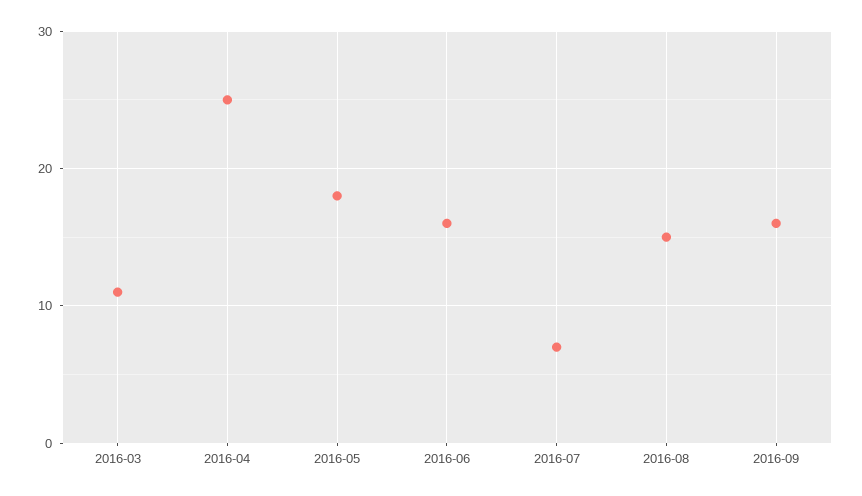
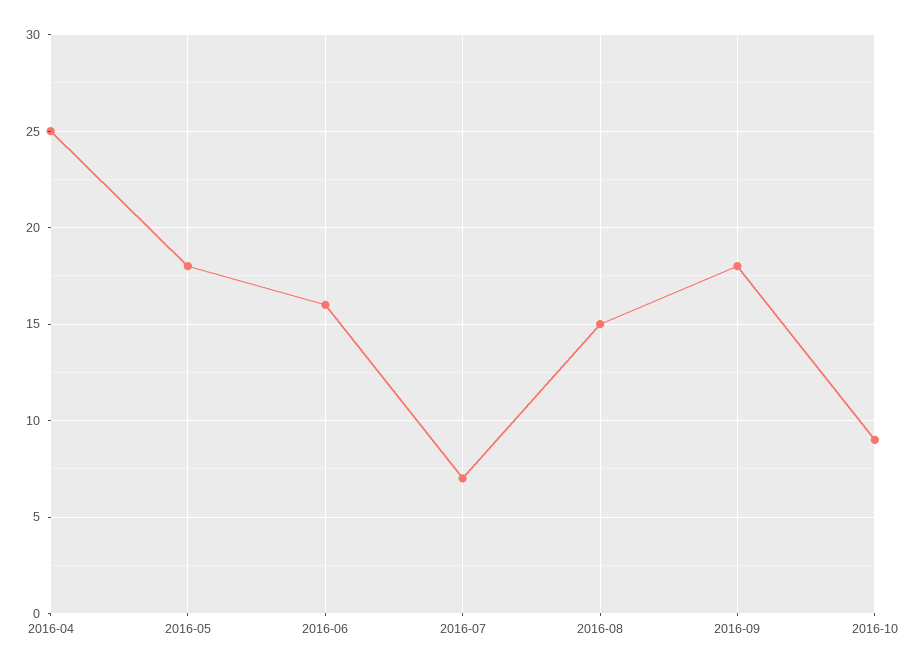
2016-03: 11 -> none
2016-09: 16 -> 18
2016-10: none -> 9

